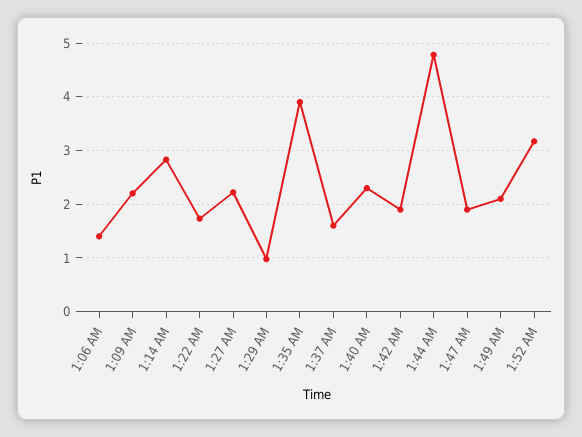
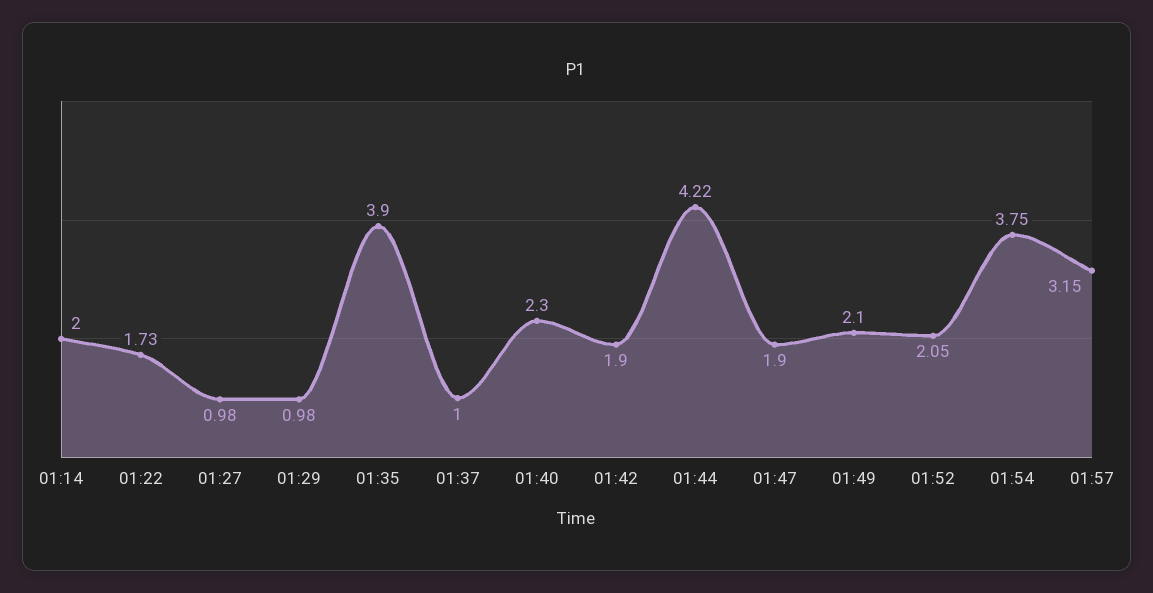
1:06 AM: 1.4 -> none
1:09 AM: 2.2 -> none
1:14 AM: 2.8 -> 2
1:27 AM: 2.2 -> 0.98
1:37 AM: 1.6 -> 1
1:44 AM: 4.8 -> 4.22
1:52 AM: 3.2 -> 2.05
01:54: none -> 3.75
01:57: none -> 3.15

